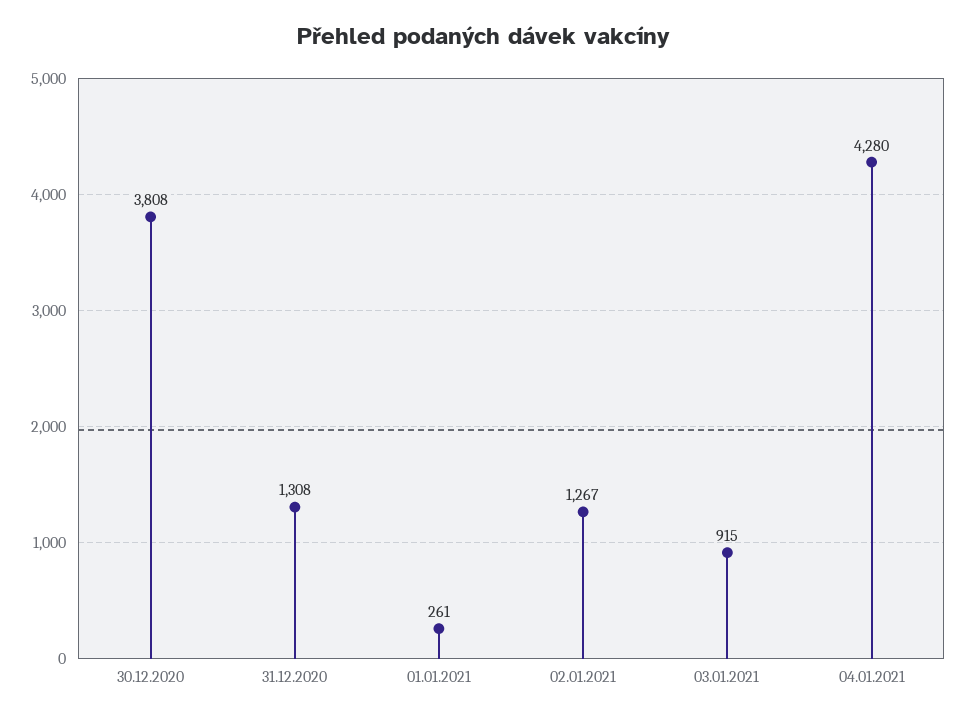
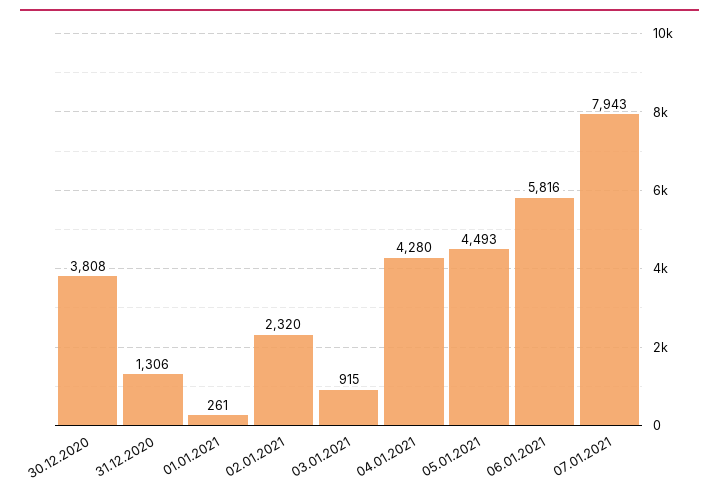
31.12.2020: 1308 -> 1306
02.01.2021: 1267 -> 2320
05.01.2021: none -> 4493
06.01.2021: none -> 5816
07.01.2021: none -> 7943

